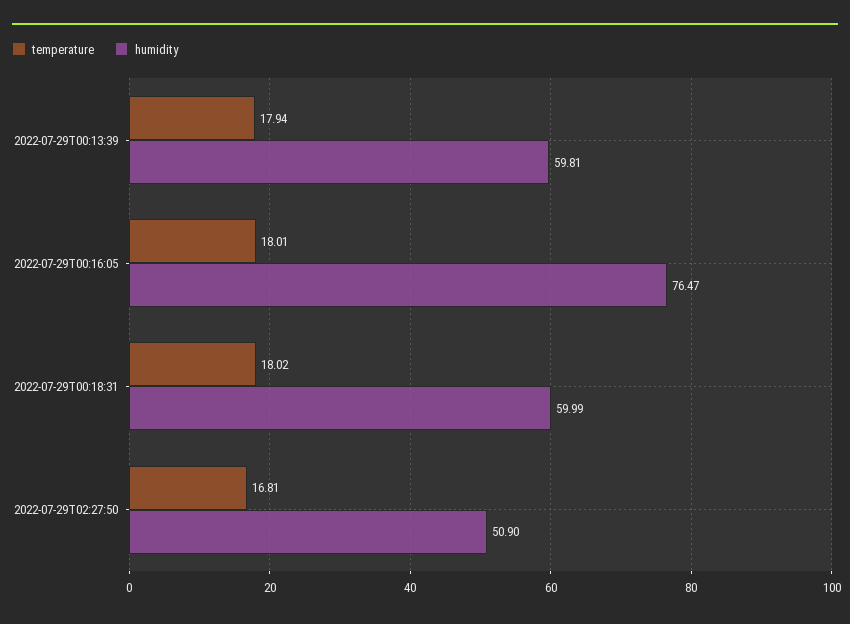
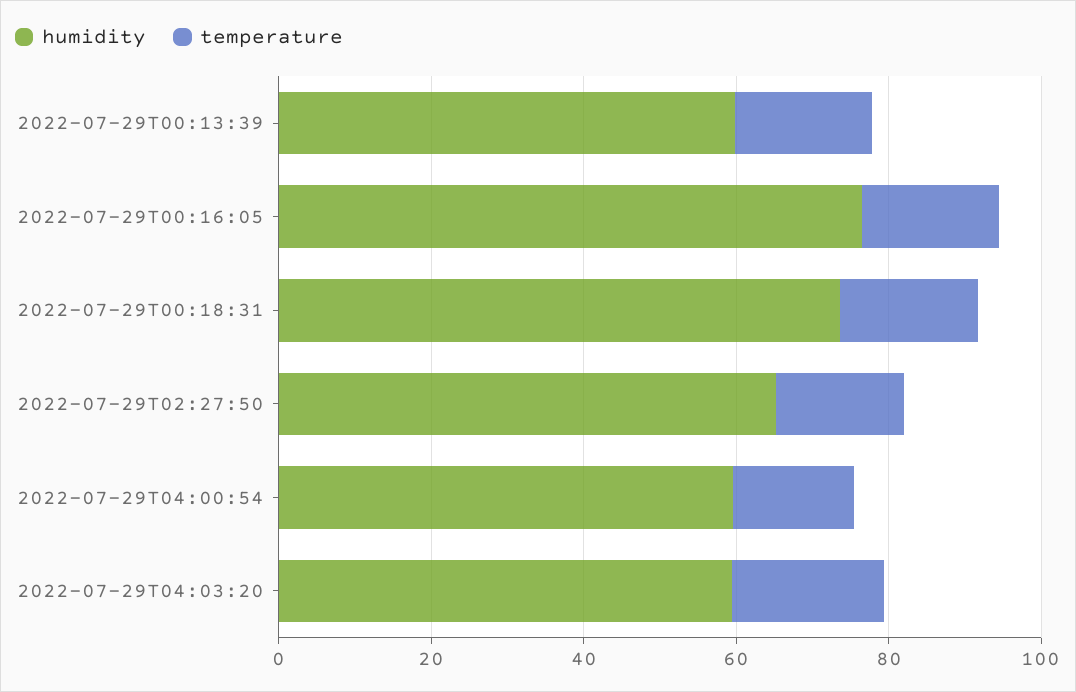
humidity, 2022-07-29T00:18:31: 59.99 -> 75
humidity, 2022-07-29T02:27:50: 50.9 -> 65
humidity, 2022-07-29T04:00:54: none -> 60
temperature, 2022-07-29T04:00:54: none -> 15
humidity, 2022-07-29T04:03:20: none -> 60
temperature, 2022-07-29T04:03:20: none -> 20

